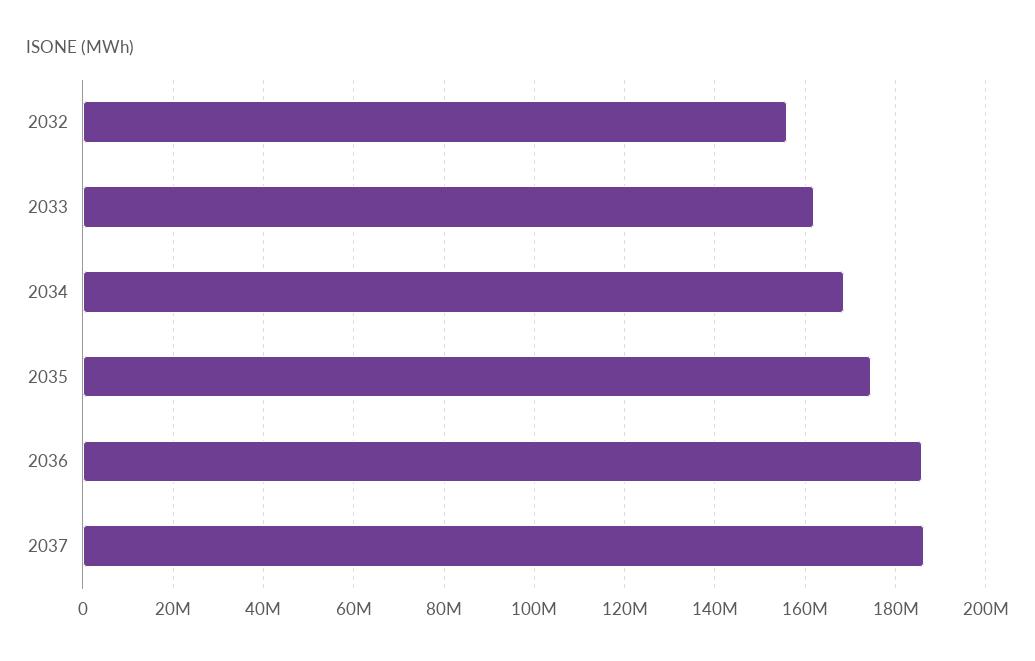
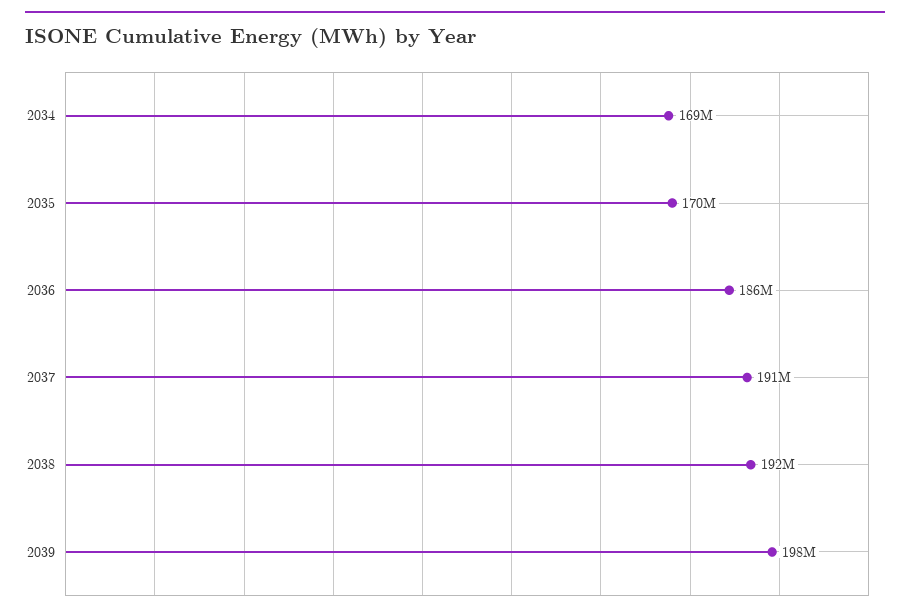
2032: 156000000 -> none
2033: 162000000 -> none
2035: 174000000 -> 170000000
2037: 186000000 -> 191000000
2038: none -> 192000000
2039: none -> 198000000

